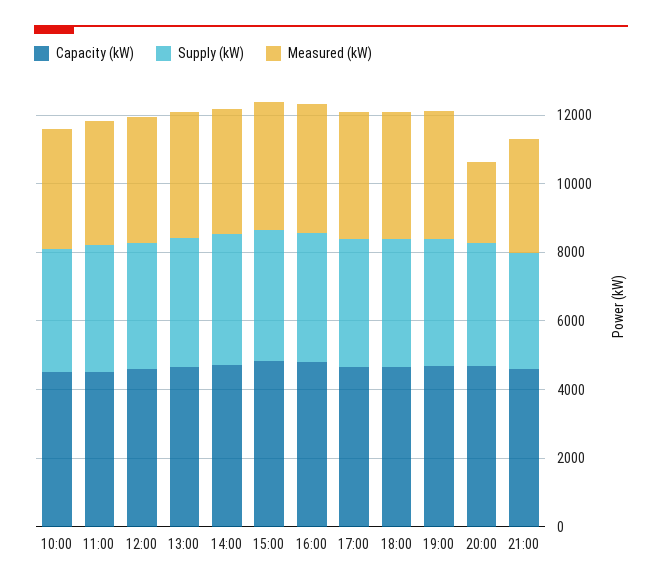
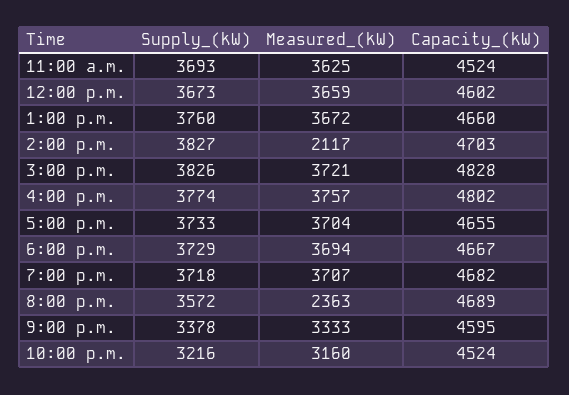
Capacity (kW), 10:00: 4500 -> none
Supply (kW), 10:00: 3500 -> none
Measured (kW), 10:00: 3500 -> none
Measured (kW), 14:00: 3500 -> 2117
Supply (kW), 10:00 p.m.: none -> 3216
Measured (kW), 10:00 p.m.: none -> 3160
Capacity (kW), 10:00 p.m.: none -> 4524

